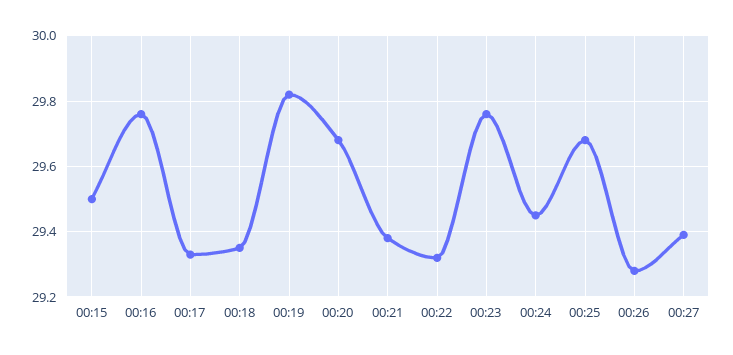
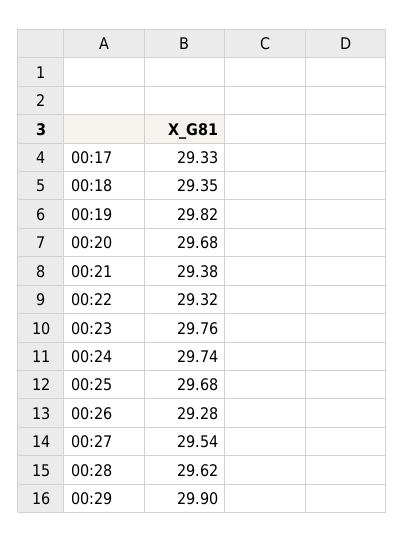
00:15: 29.5 -> none
00:16: 29.75 -> none
00:24: 29.45 -> 29.74
00:27: 29.4 -> 29.54
00:28: none -> 29.62
00:29: none -> 29.9

